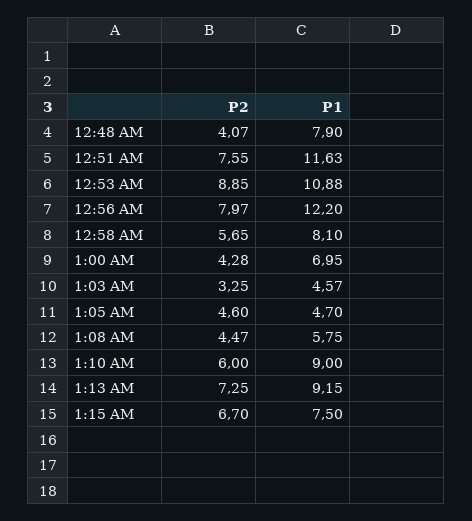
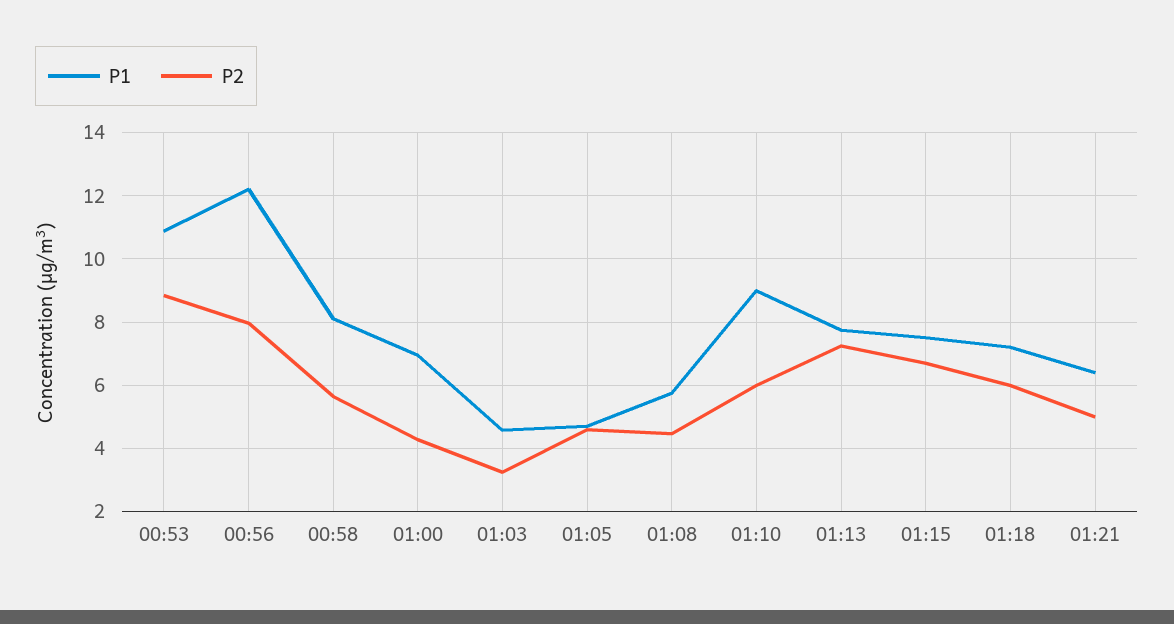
P2, 12:48 AM: 4.07 -> none
P1, 12:48 AM: 7.9 -> none
P2, 12:51 AM: 7.55 -> none
P1, 12:51 AM: 11.63 -> none
P1, 1:13 AM: 9.15 -> 7.8
P1, 01:18: none -> 7.2
P2, 01:18: none -> 6
P1, 01:21: none -> 6.4
P2, 01:21: none -> 5

